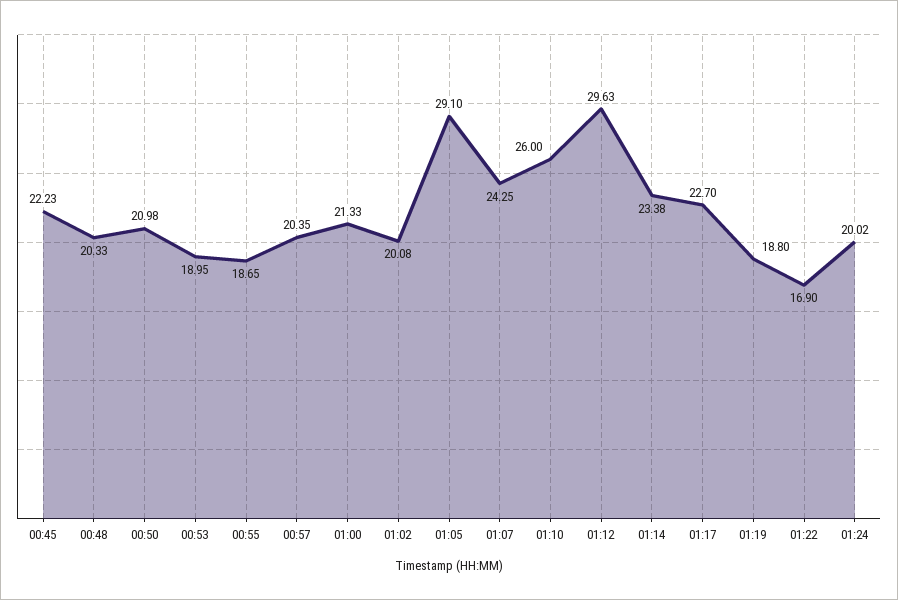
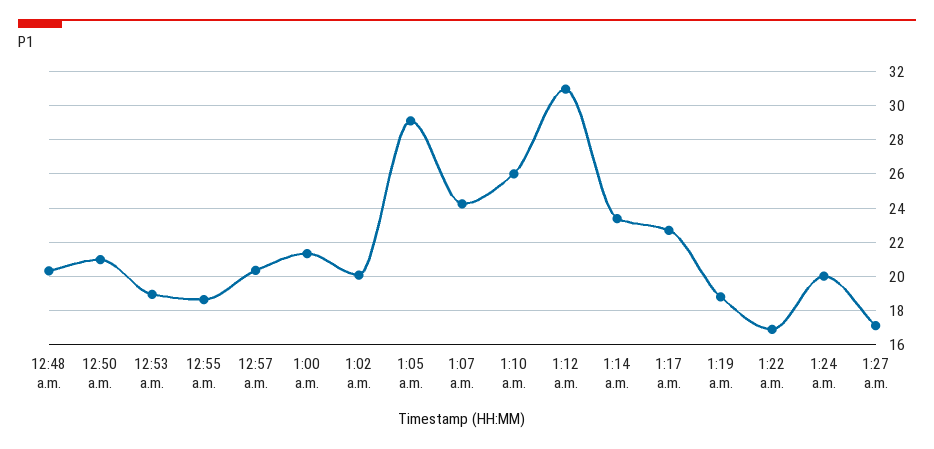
00:45: 22.23 -> none
01:12: 29.63 -> 31
1:27 a.m.: none -> 17

